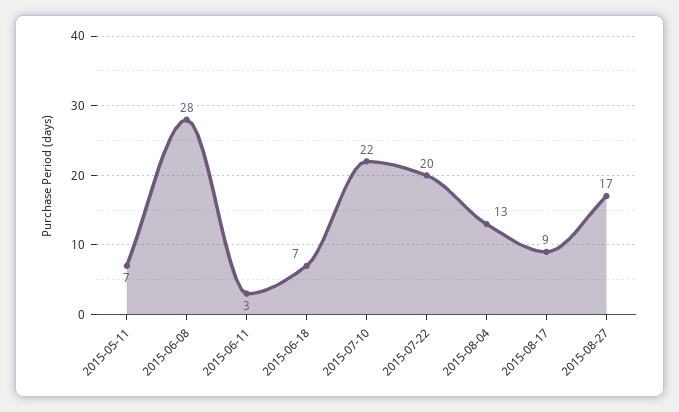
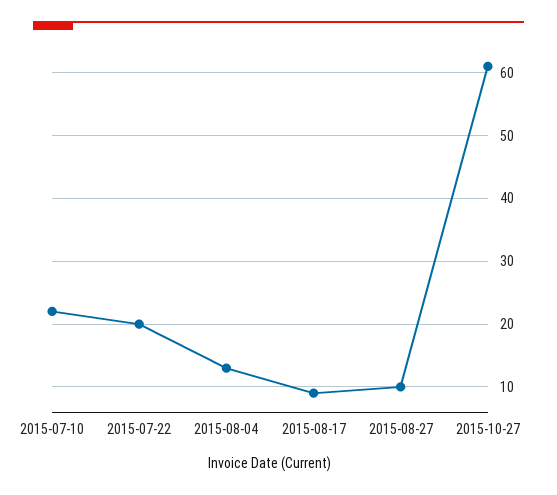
2015-05-11: 7 -> none
2015-06-08: 28 -> none
2015-06-11: 3 -> none
2015-06-18: 7 -> none
2015-08-27: 17 -> 10
2015-10-27: none -> 61

